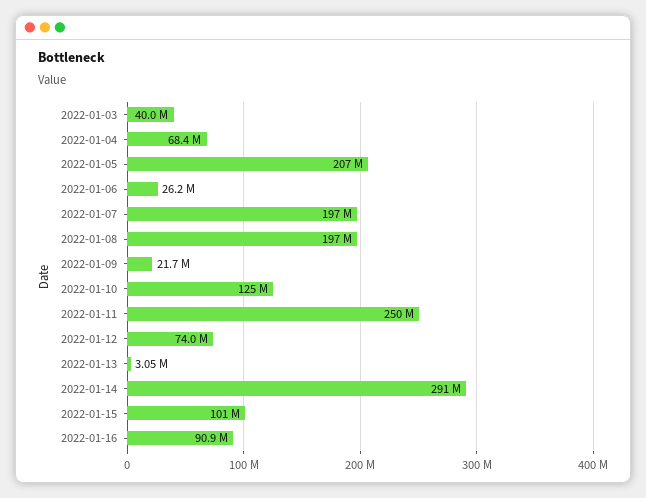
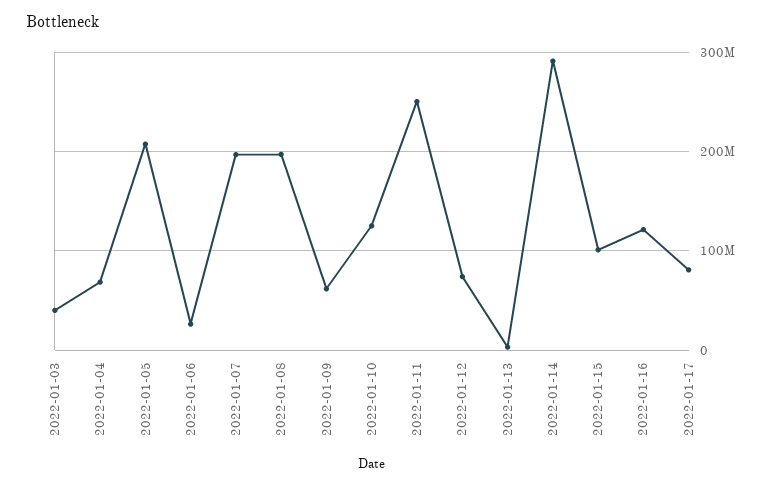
2022-01-09: 21700000 -> 60000000
2022-01-16: 90900000 -> 120000000
2022-01-17: none -> 80000000

